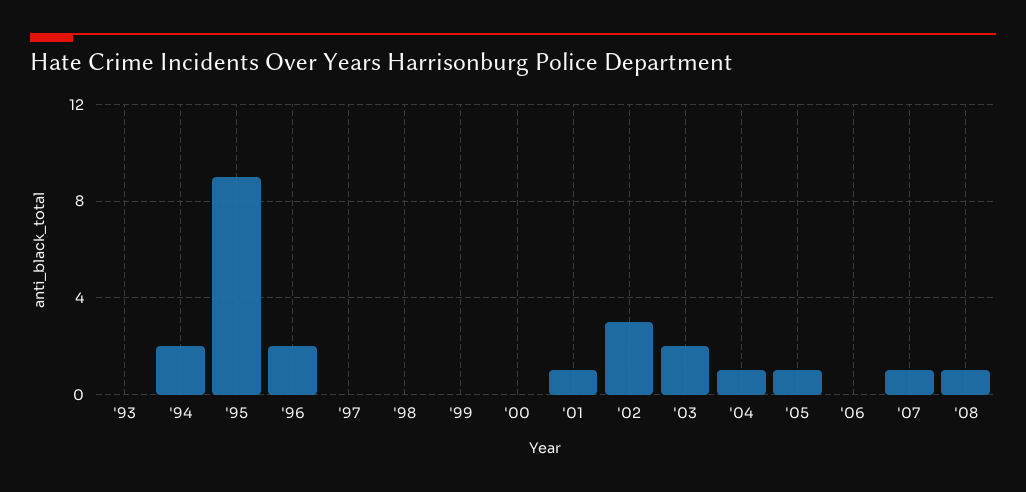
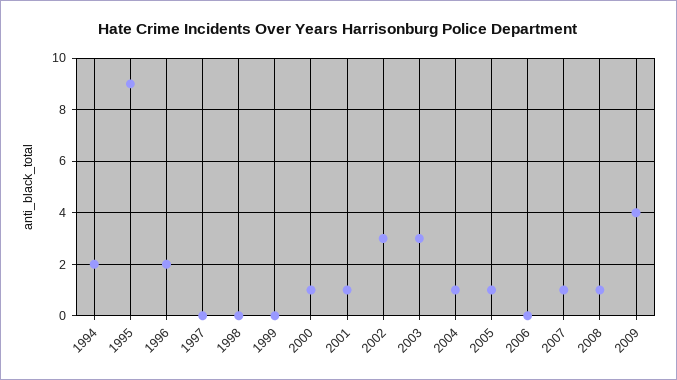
'93: 0 -> none
'00: 0 -> 1
'03: 2 -> 3
2009: none -> 4

